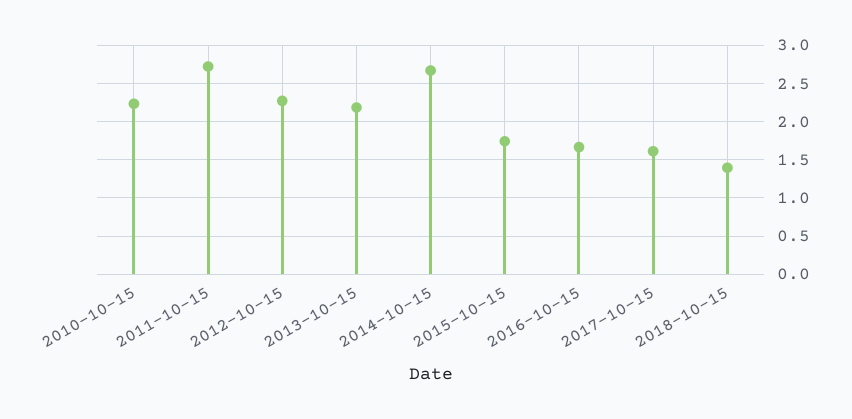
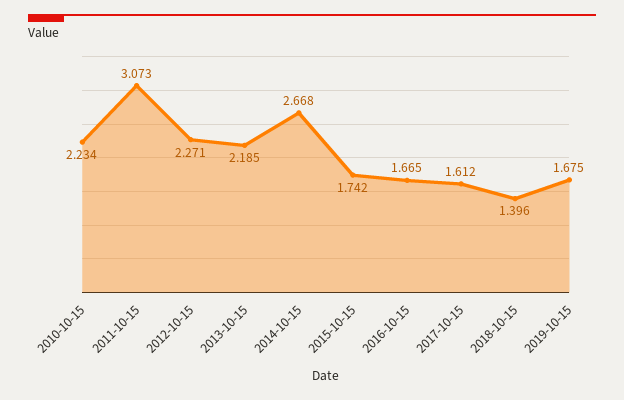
2011-10-15: 2.7 -> 3.073
2019-10-15: none -> 1.675

